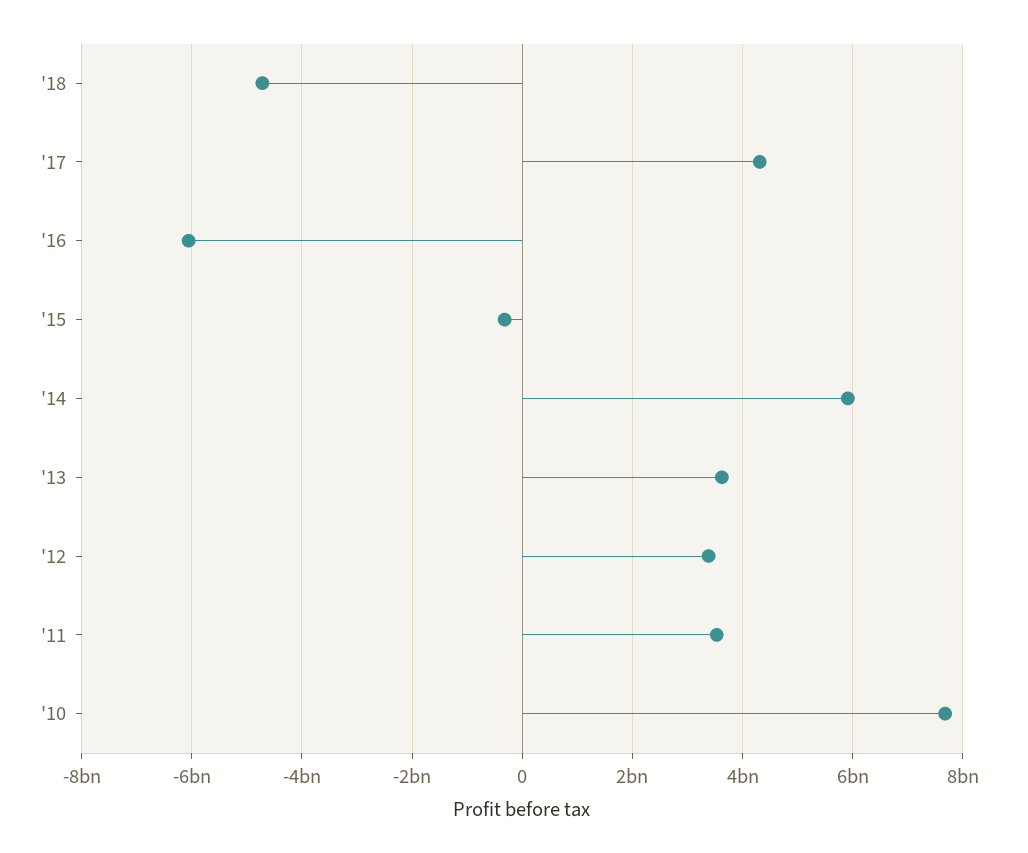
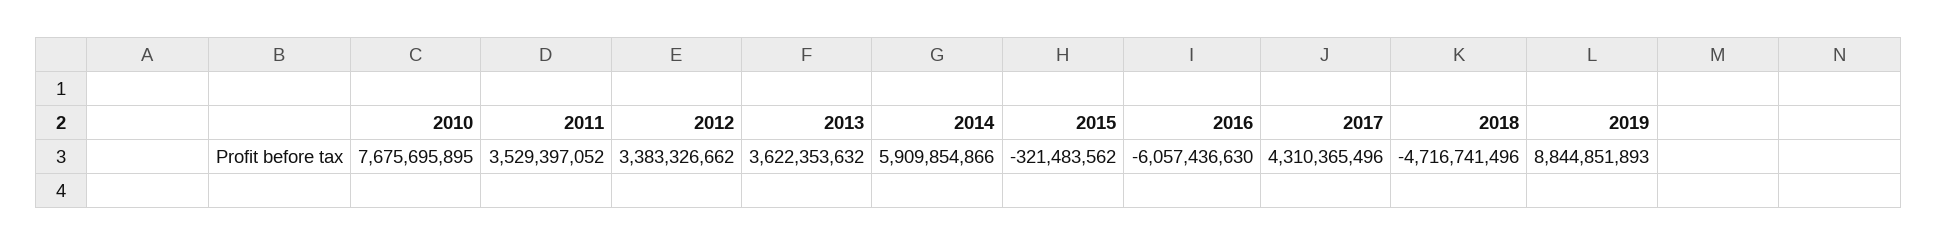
2019: none -> 8844851893

